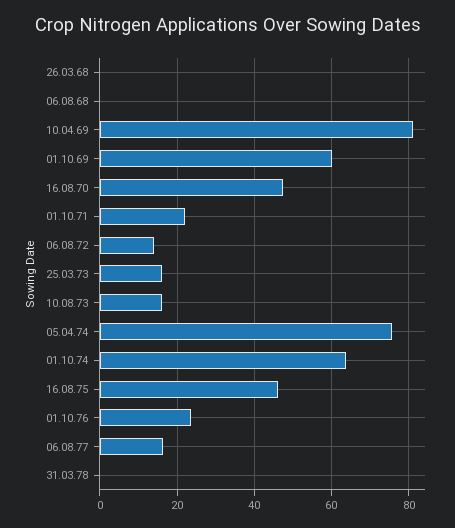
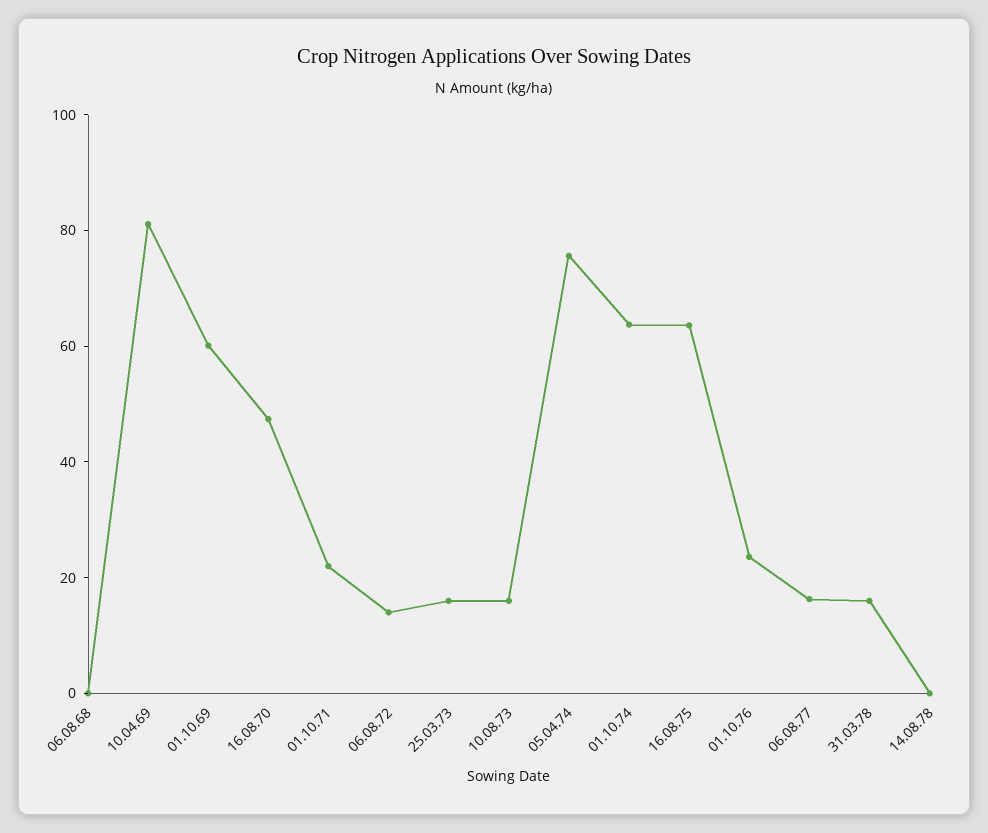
26.03.68: 0 -> none
16.08.75: 46 -> 65
31.03.78: 0 -> 15
14.08.78: none -> 0

